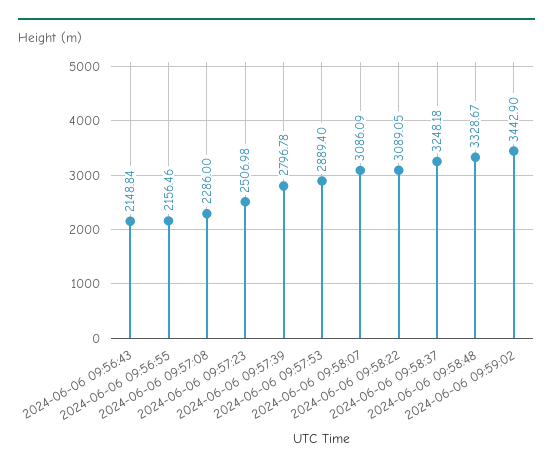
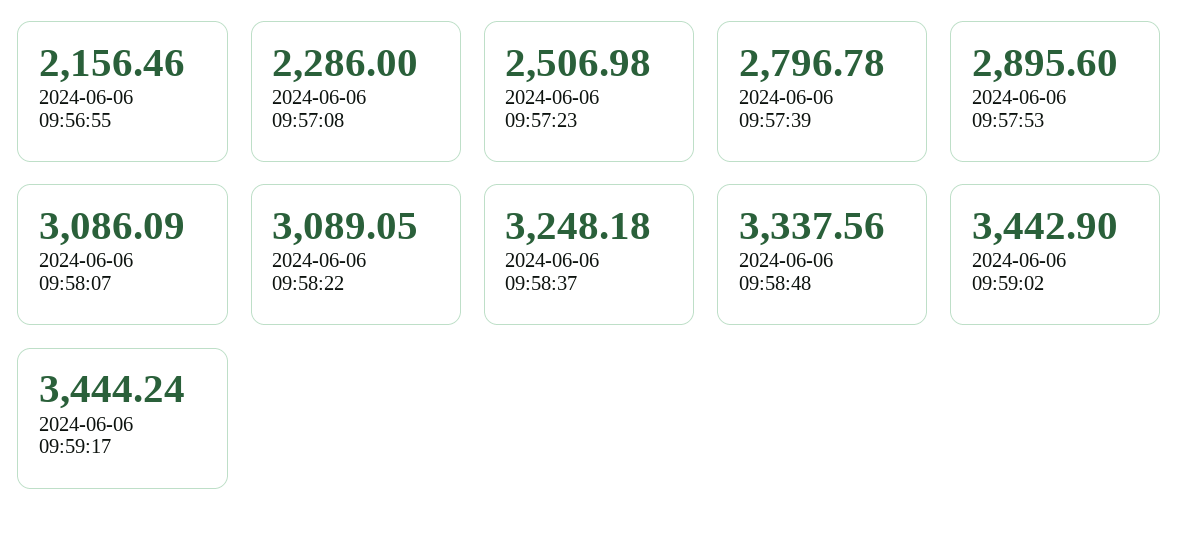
2024-06-06 09:56:43: 2148.84 -> none
2024-06-06 09:57:53: 2889.4 -> 2895.6
2024-06-06 09:58:48: 3328.67 -> 3337.56
2024-06-06 09:59:17: none -> 3444.24

